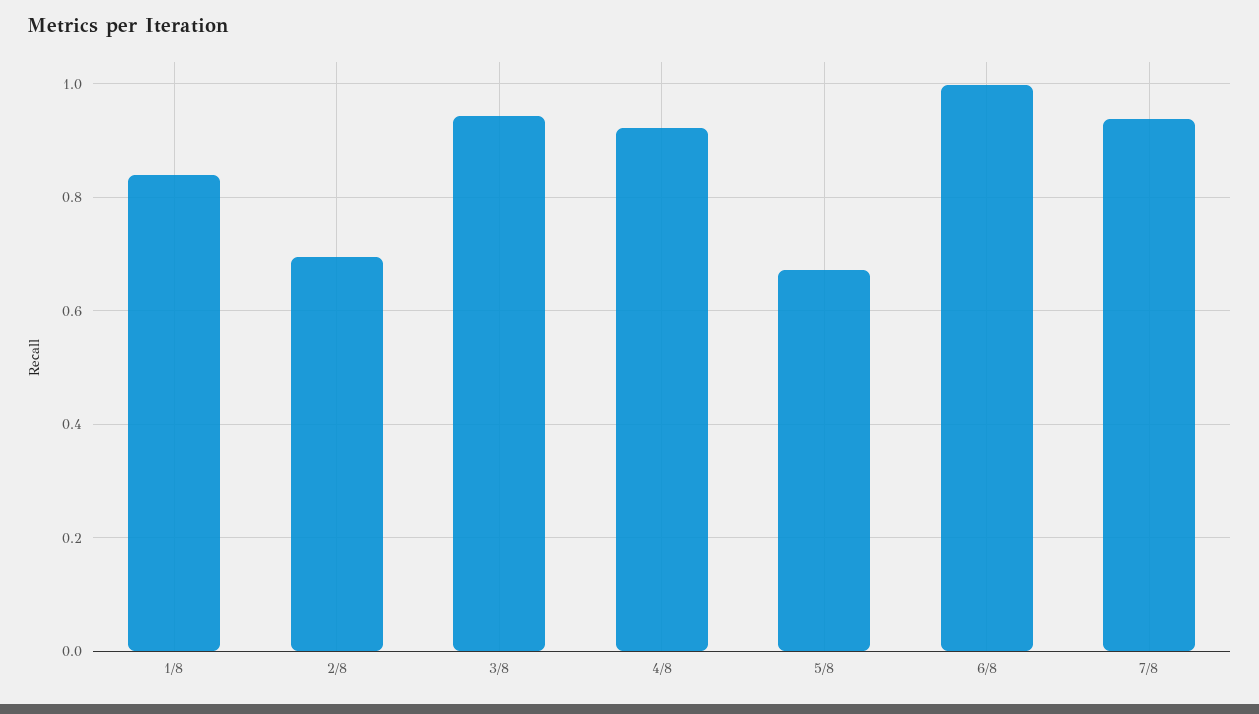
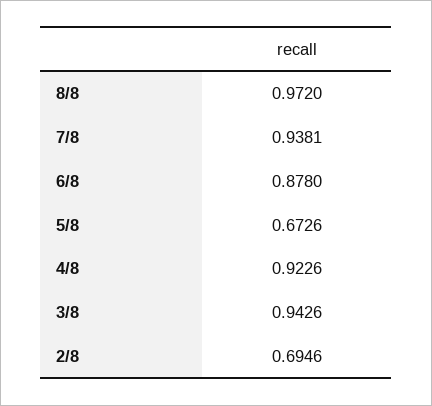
1/8: 0.84 -> none
6/8: 1 -> 0.878
8/8: none -> 0.972

